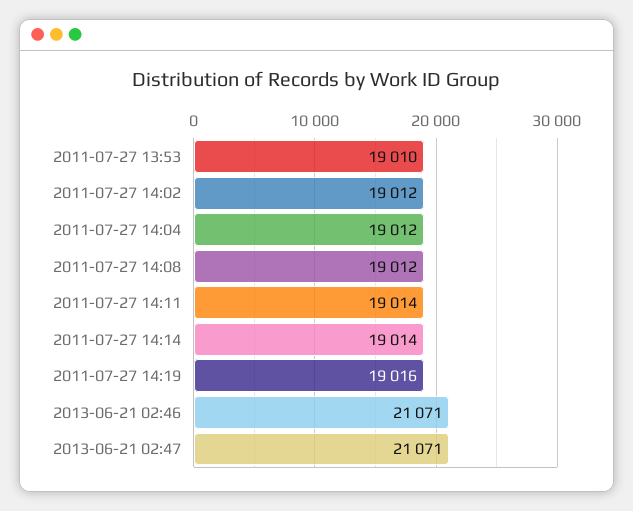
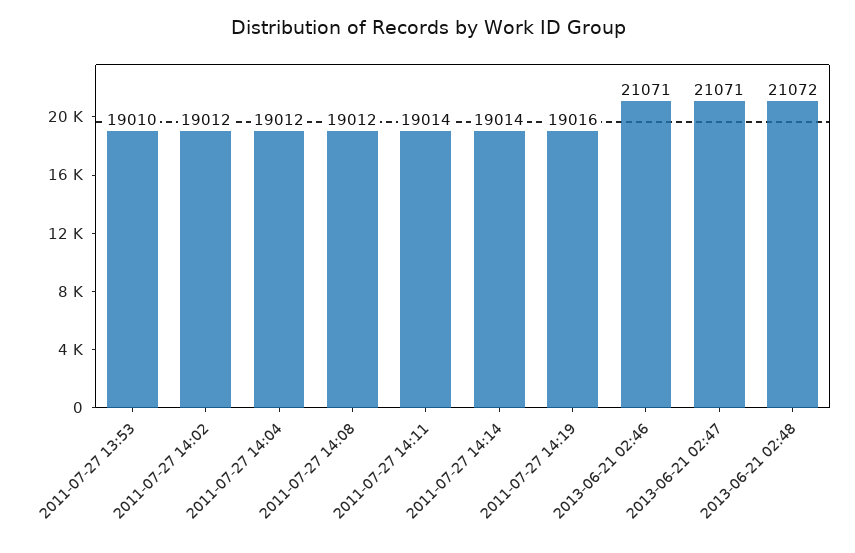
2013-06-21 02:48: none -> 21072

